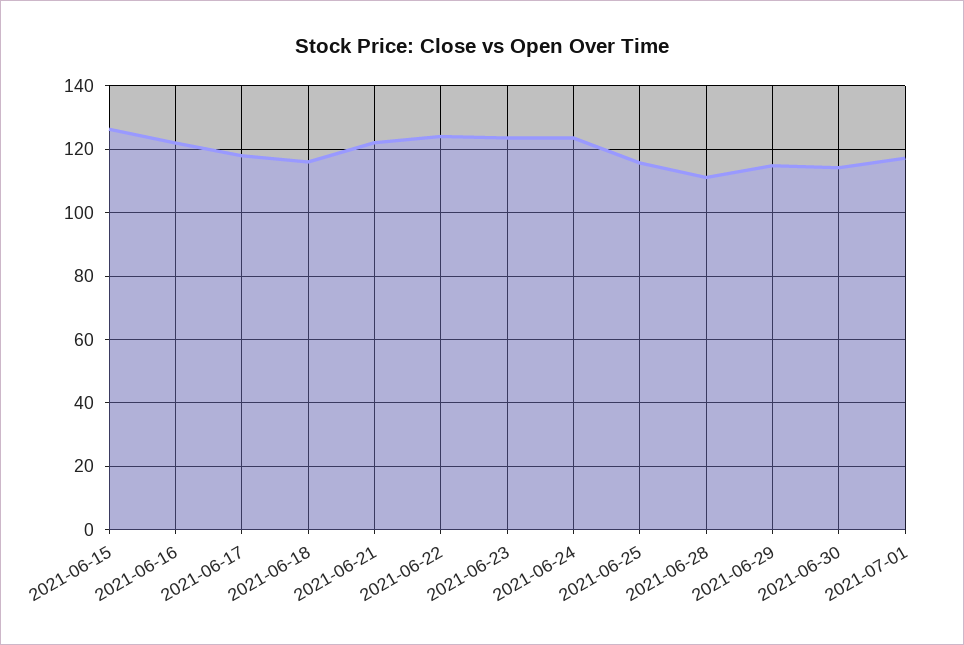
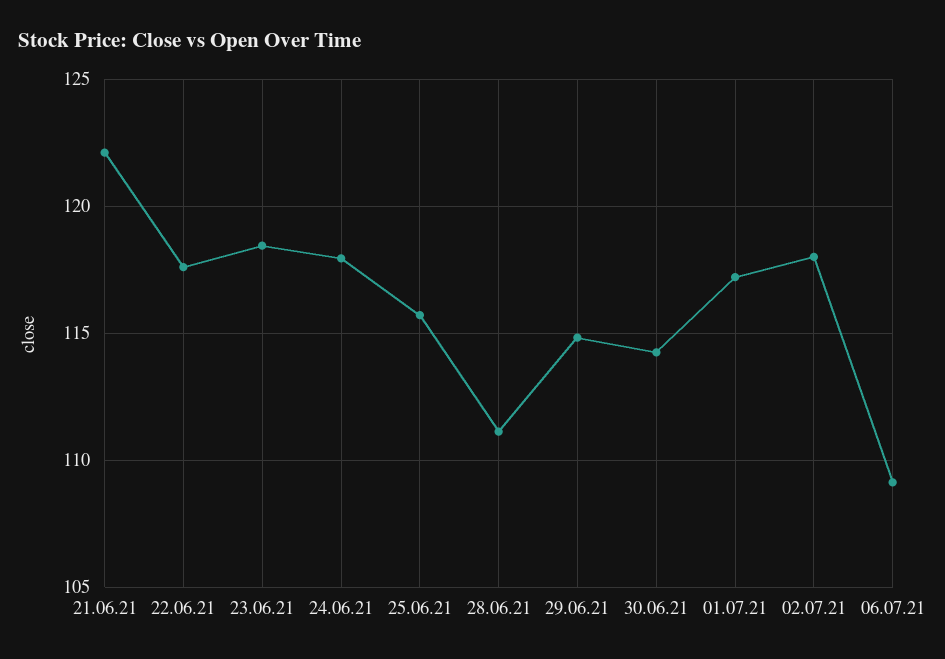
2021-06-15: 126 -> none
2021-06-16: 122 -> none
2021-06-17: 118 -> none
2021-06-18: 116 -> none
2021-06-22: 124 -> 117.5
2021-06-23: 124 -> 118.5
2021-06-24: 124 -> 118
02.07.21: none -> 118
06.07.21: none -> 109

